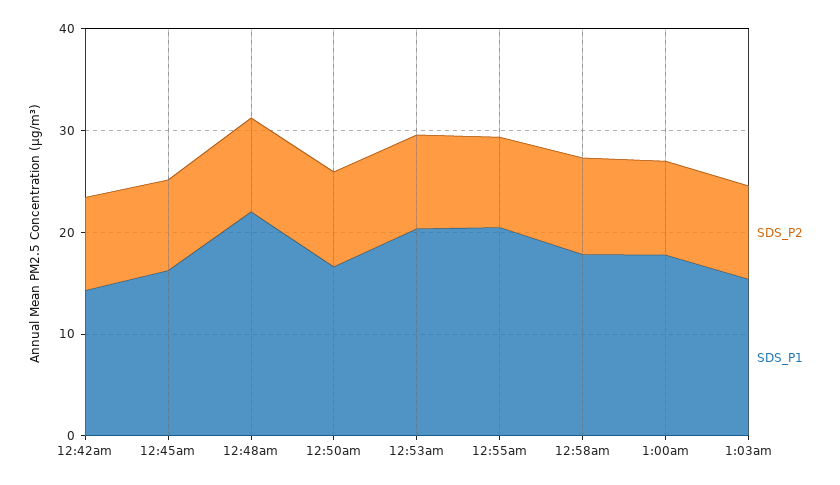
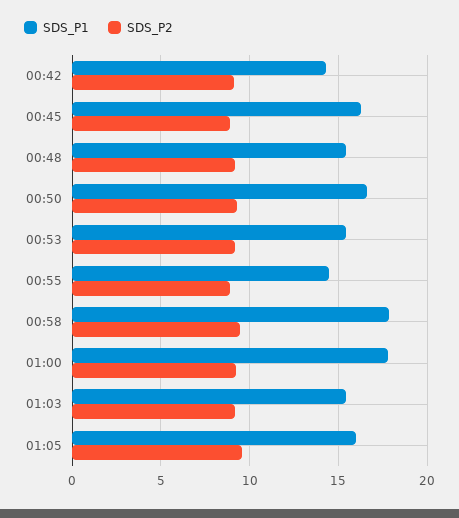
SDS_P1, 12:48am: 22 -> 15.5
SDS_P1, 12:53am: 20 -> 15.5
SDS_P1, 12:55am: 20 -> 14.5
SDS_P1, 01:05: none -> 16
SDS_P2, 01:05: none -> 9.5

